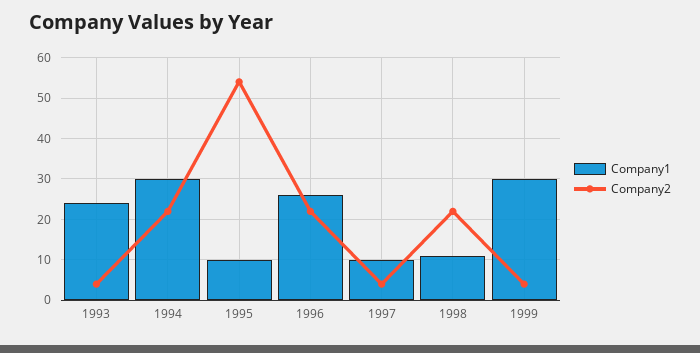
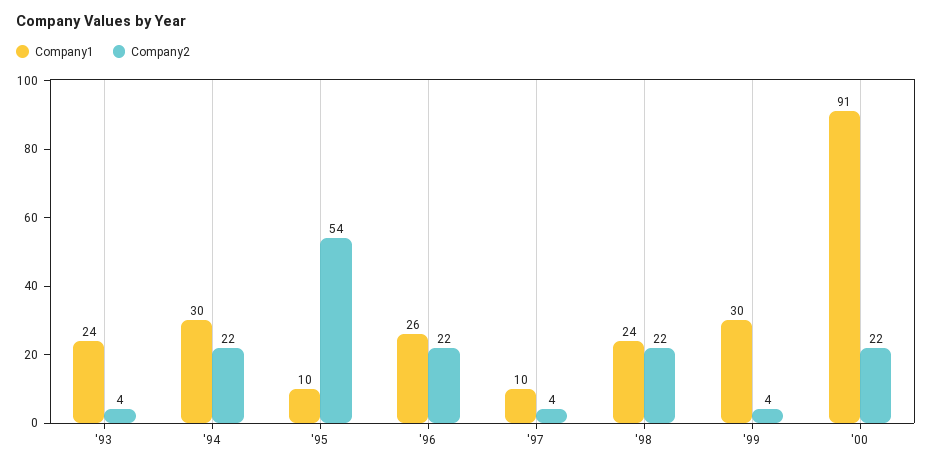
Company1, 1998: 10 -> 24
Company1, '00: none -> 91
Company2, '00: none -> 22

